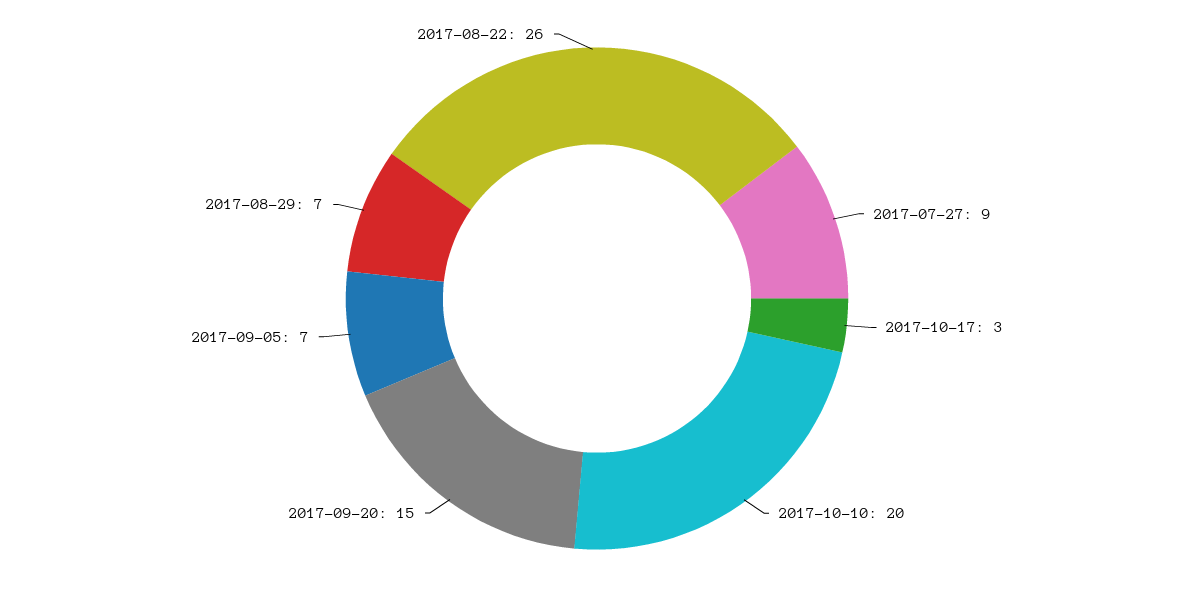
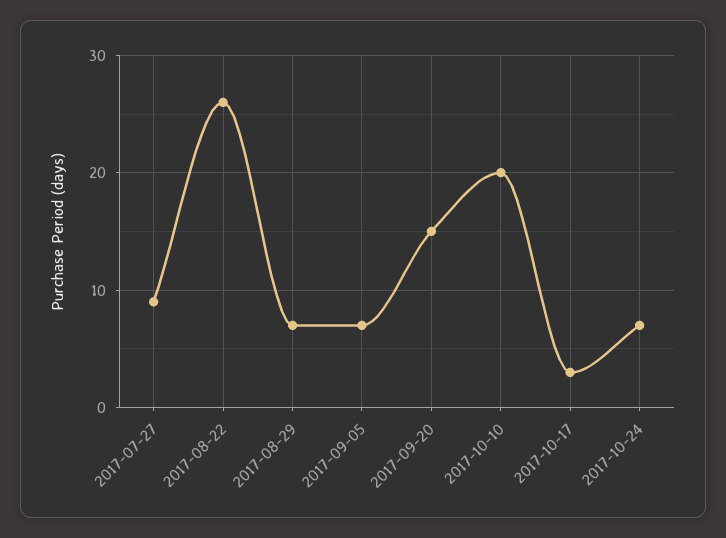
2017-10-24: none -> 7

